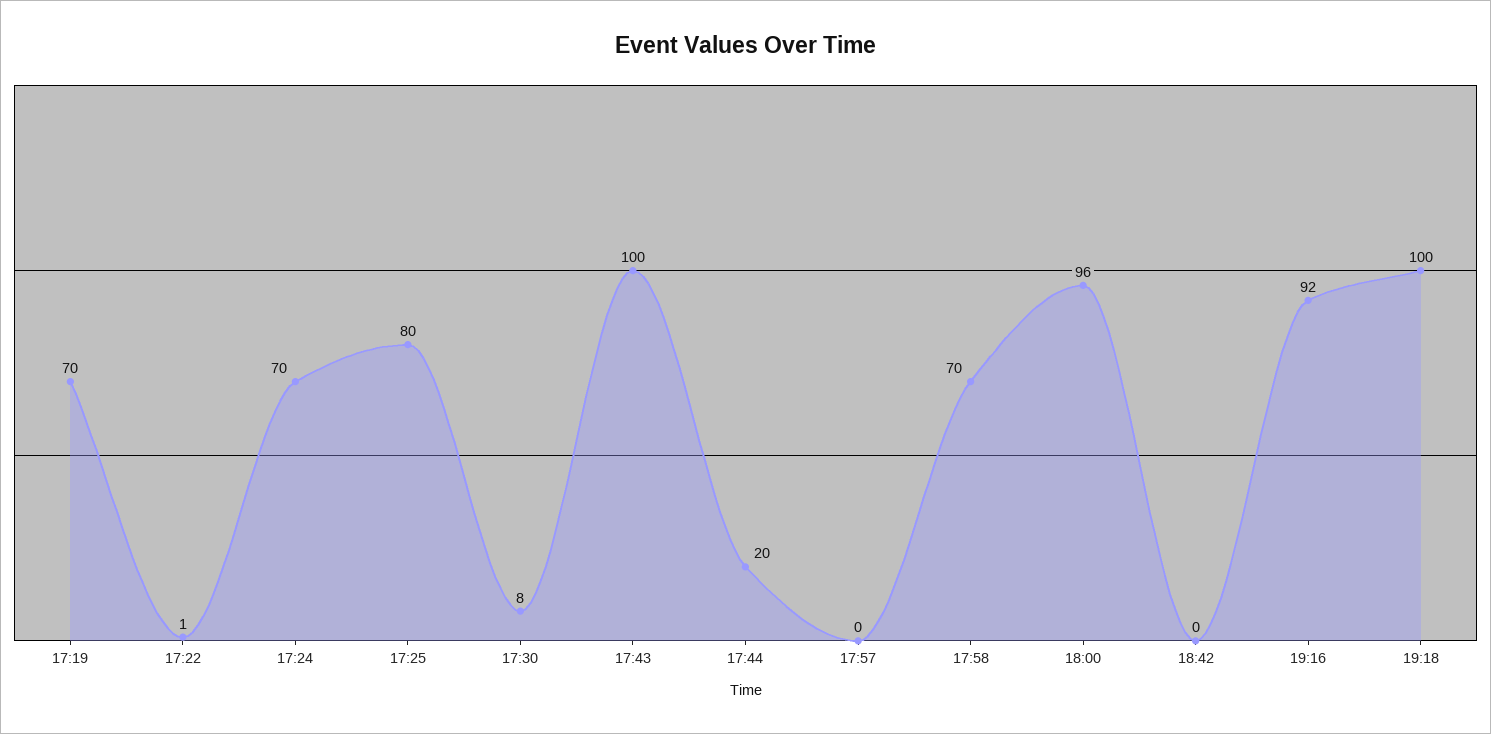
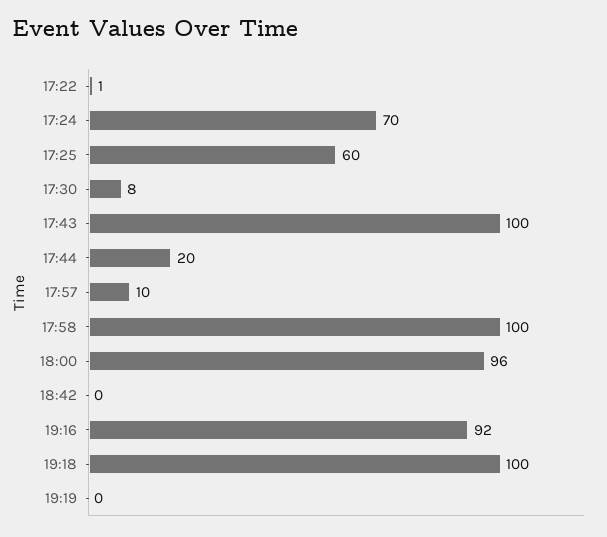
17:19: 70 -> none
17:25: 80 -> 60
17:57: 0 -> 10
17:58: 70 -> 100
19:19: none -> 0

